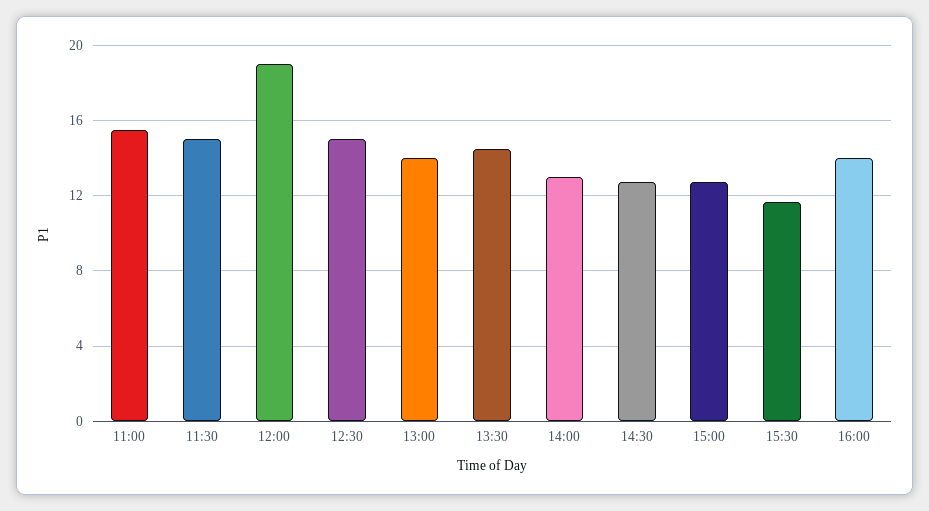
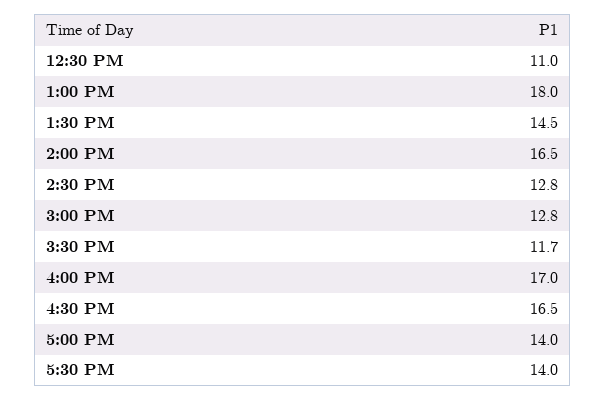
11:00: 15.5 -> none
11:30: 15 -> none
12:00: 19 -> none
12:30: 15 -> 11
13:00: 14 -> 18
14:00: 13 -> 16.5
16:00: 14 -> 17
4:30 PM: none -> 16.5
5:00 PM: none -> 14
5:30 PM: none -> 14

